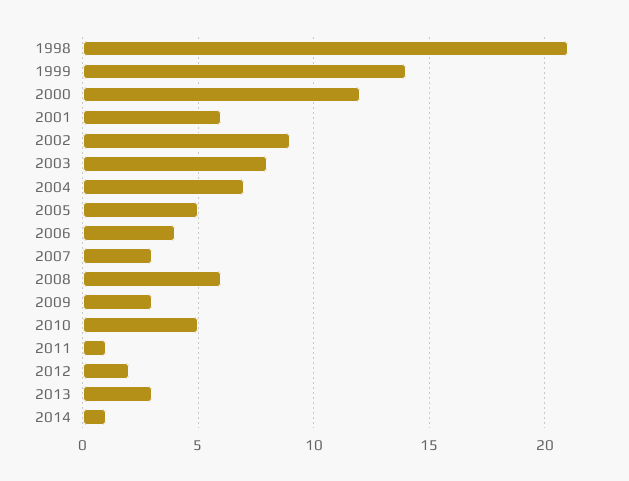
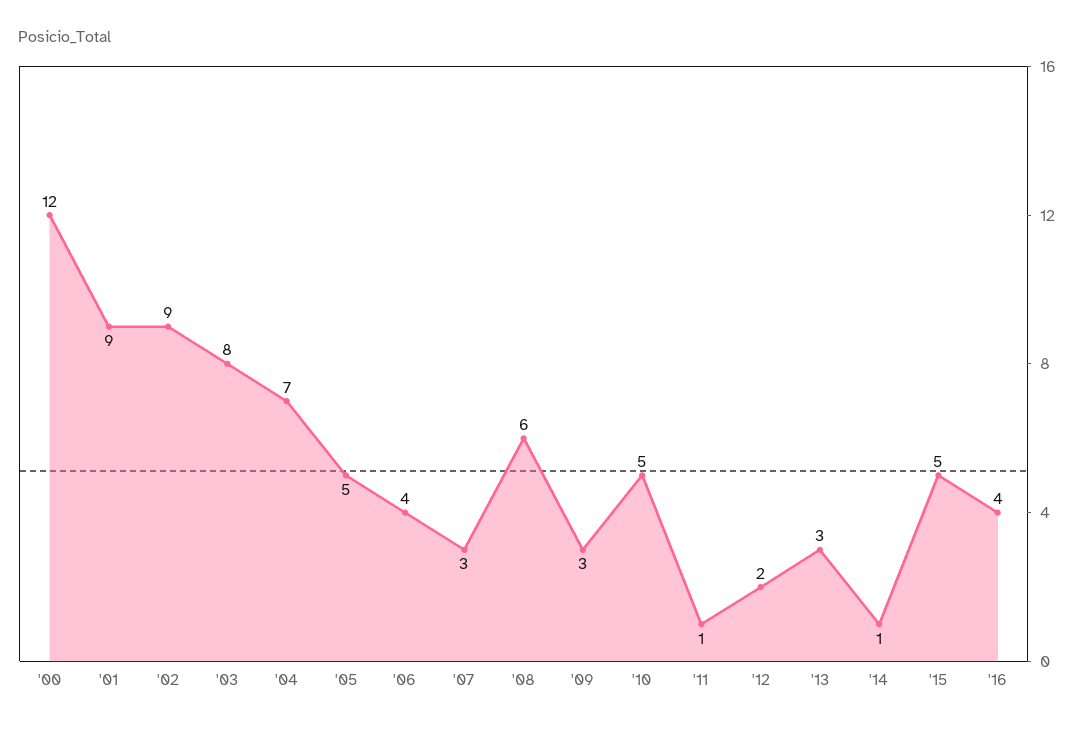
1998: 21 -> none
1999: 14 -> none
2001: 6 -> 9
'15: none -> 5
'16: none -> 4

